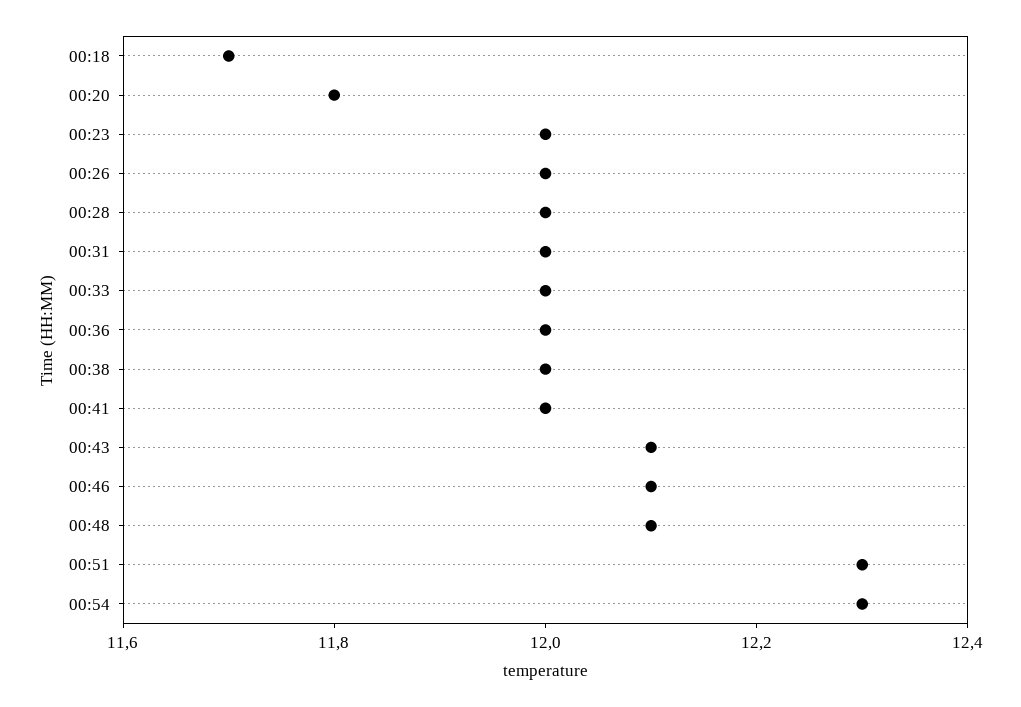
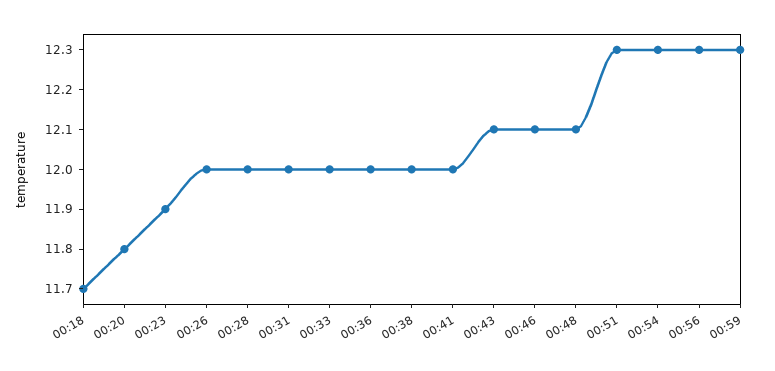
00:23: 12 -> 11.9
00:56: none -> 12.3
00:59: none -> 12.3

